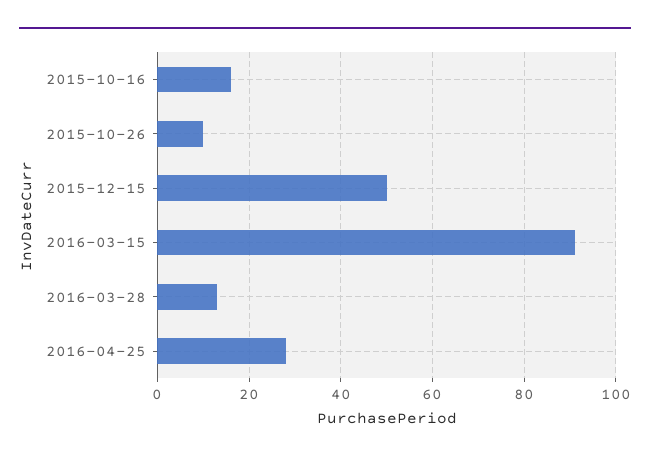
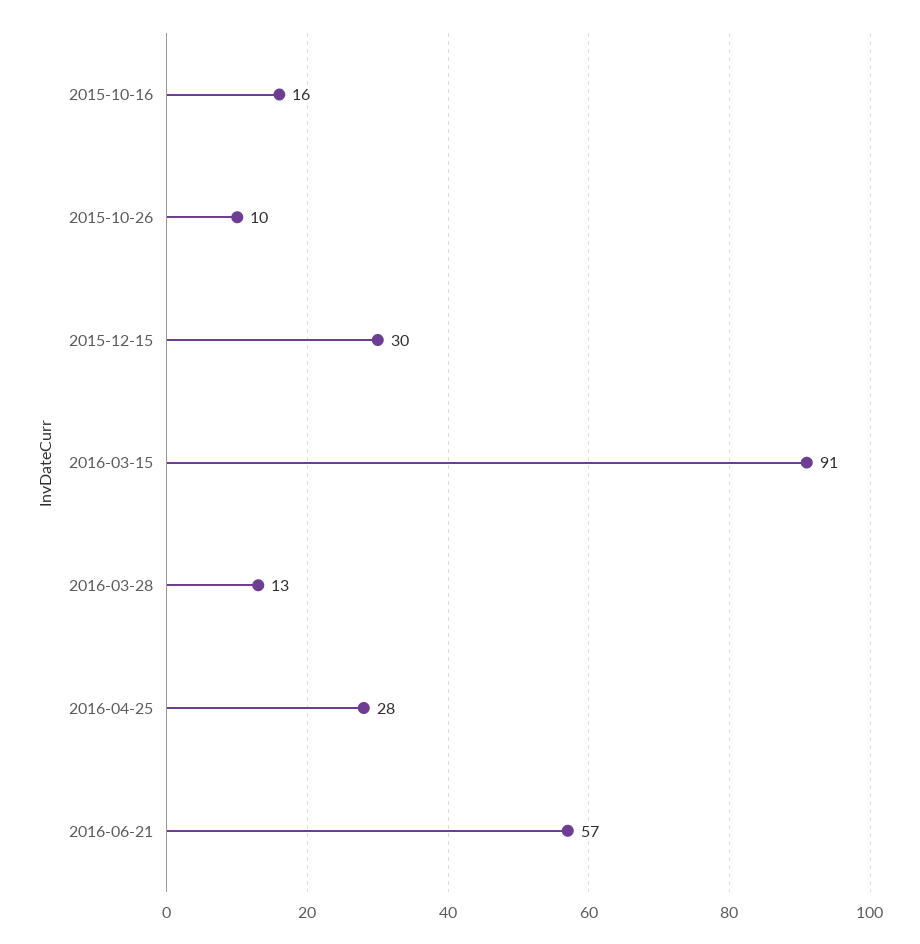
2015-12-15: 50 -> 30
2016-06-21: none -> 57

